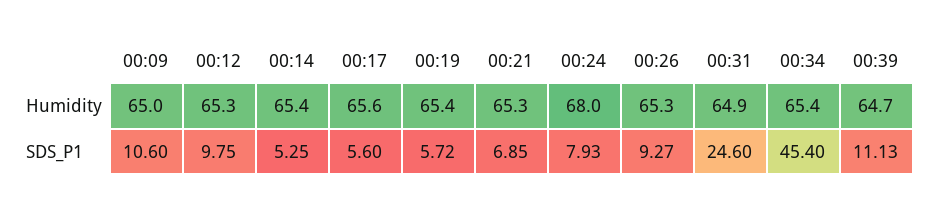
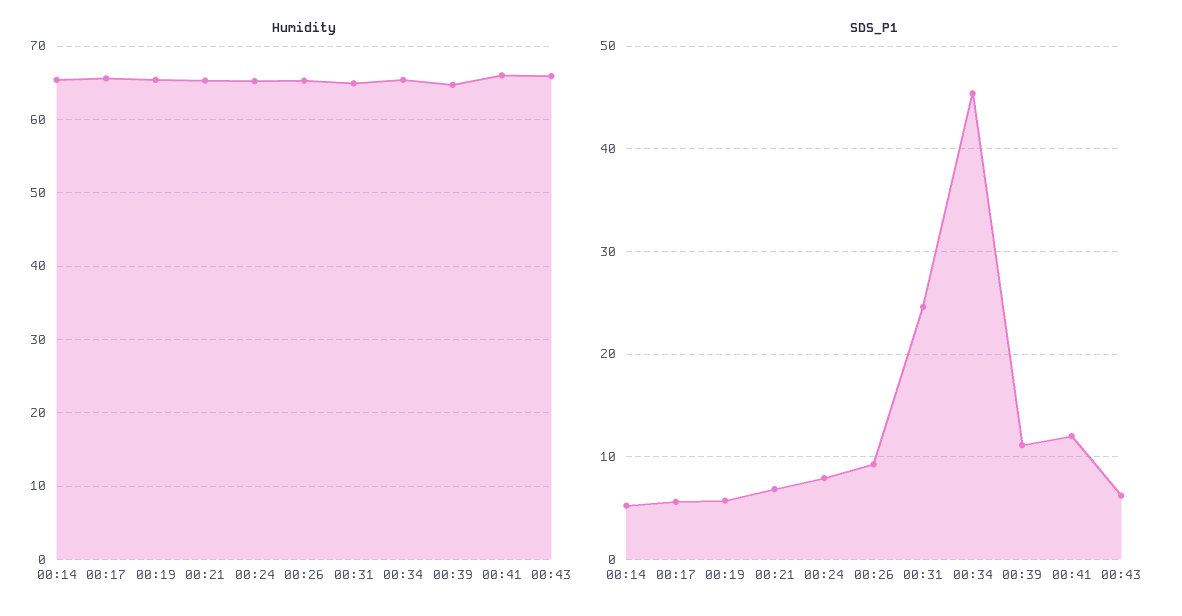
Humidity, 00:09: 65 -> none
Humidity, 00:12: 65.3 -> none
Humidity, 00:24: 68 -> 65
SDS_P1, 00:09: 10.6 -> none
SDS_P1, 00:12: 9.75 -> none
Humidity, 00:41: none -> 66
Humidity, 00:43: none -> 66
SDS_P1, 00:41: none -> 12
SDS_P1, 00:43: none -> 6

